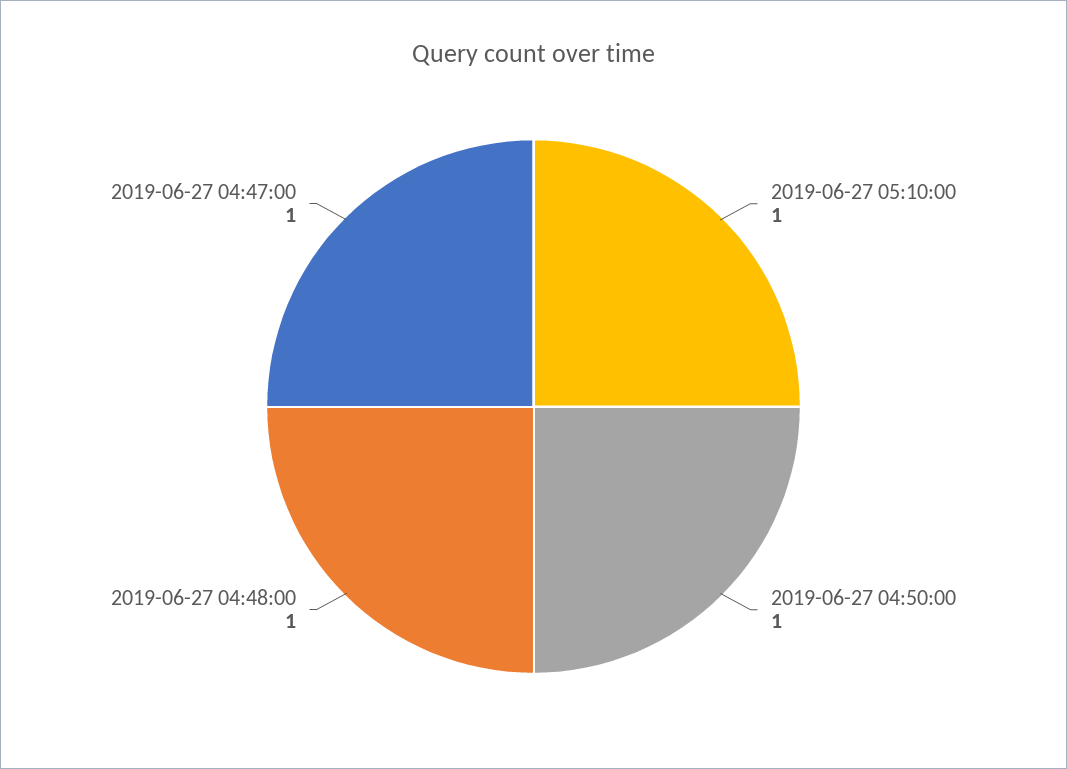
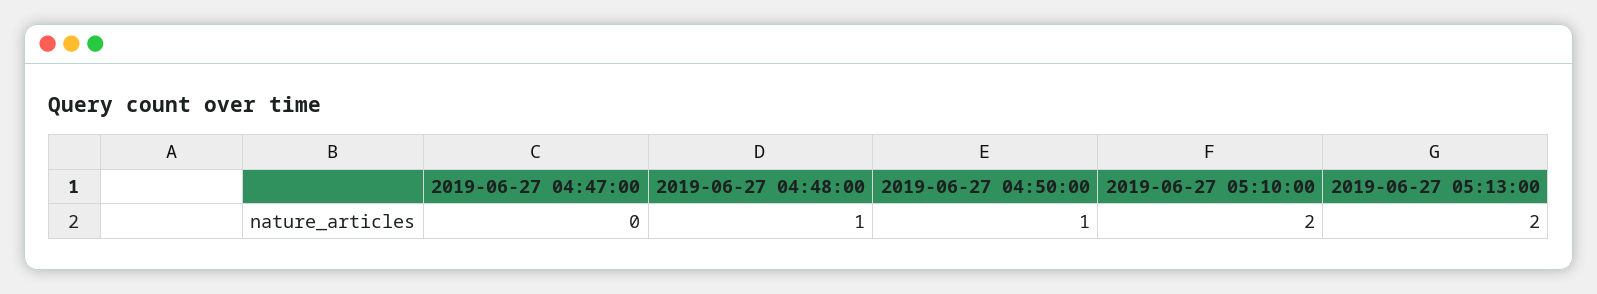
2019-06-27 05:10:00: 1 -> 2
2019-06-27 04:47:00: 1 -> 0
2019-06-27 05:13:00: none -> 2

